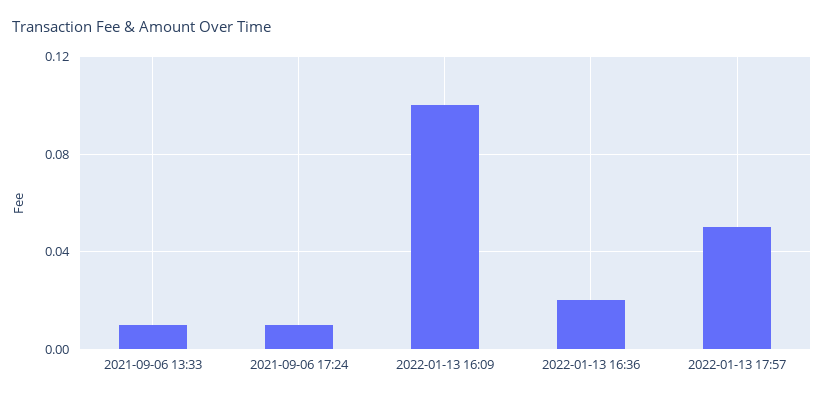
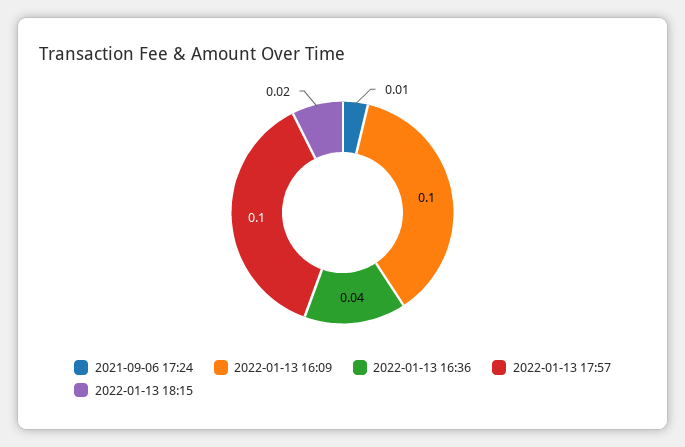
2021-09-06 13:33: 0.01 -> none
2022-01-13 16:36: 0.02 -> 0.04
2022-01-13 17:57: 0.05 -> 0.1
2022-01-13 18:15: none -> 0.02

